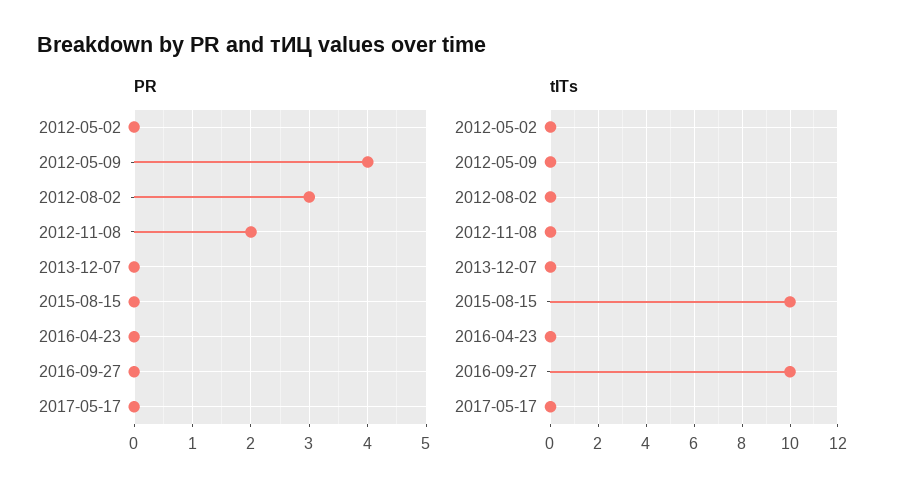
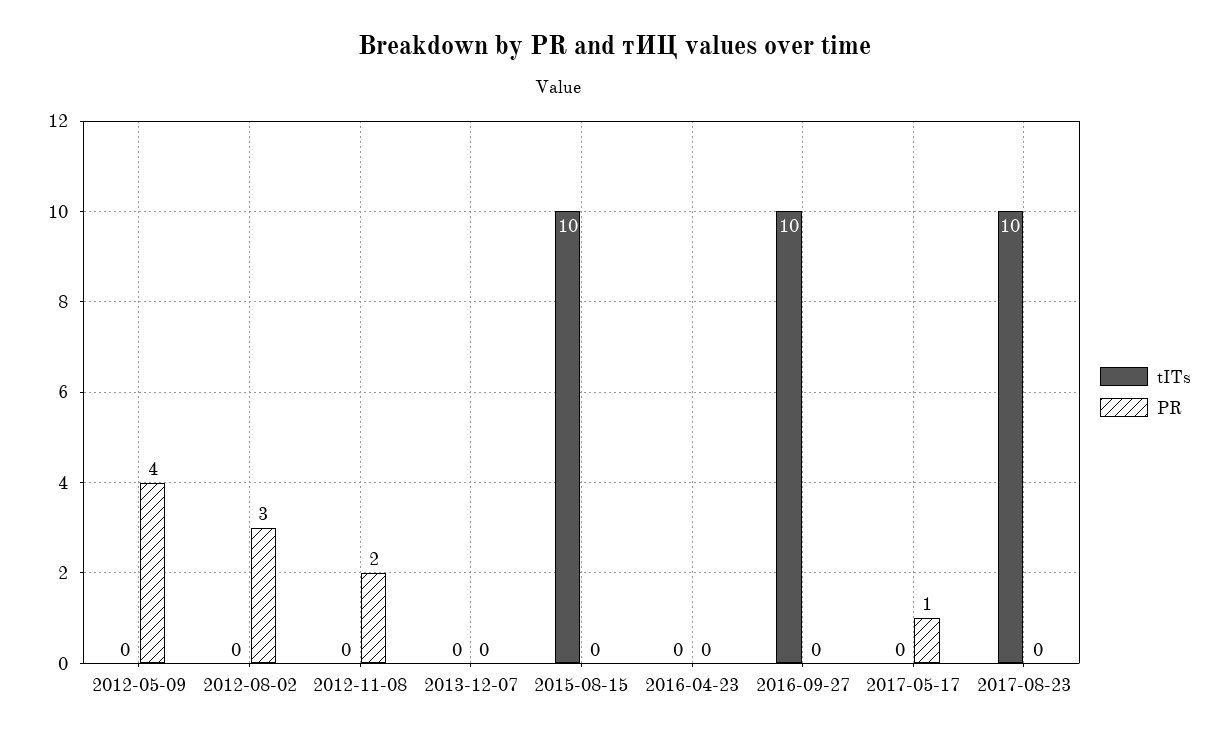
PR, 2012-05-02: 0 -> none
PR, 2017-05-17: 0 -> 1
tITs, 2012-05-02: 0 -> none
tITs, 2017-08-23: none -> 10
PR, 2017-08-23: none -> 0

